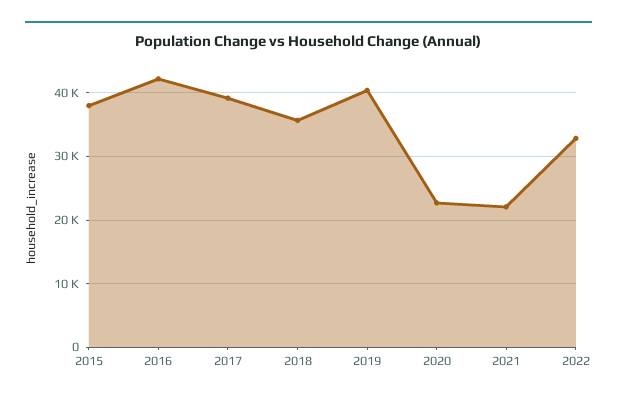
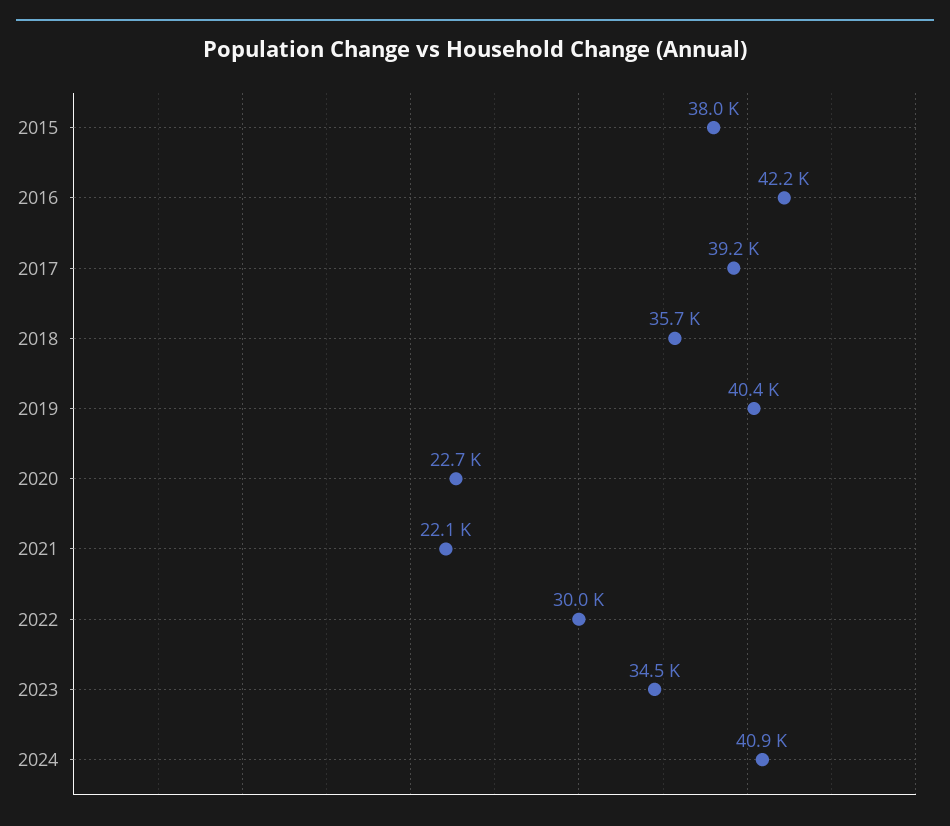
2022: 33000 -> 30000
2023: none -> 34500
2024: none -> 40900

